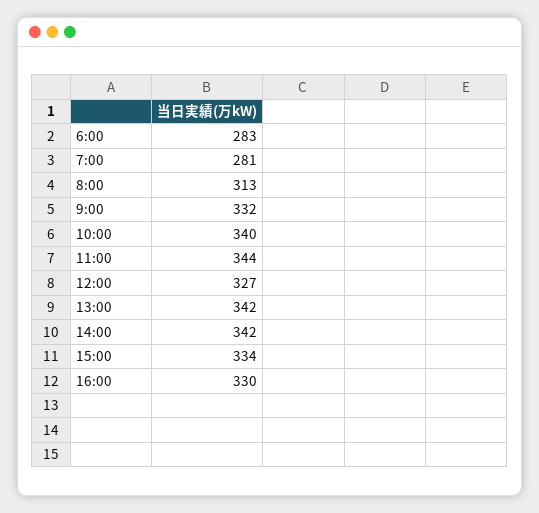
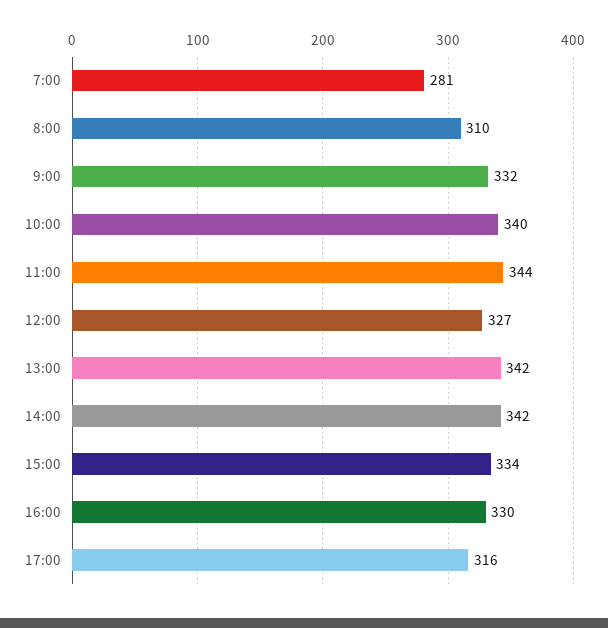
6:00: 283 -> none
8:00: 313 -> 310
17:00: none -> 316

